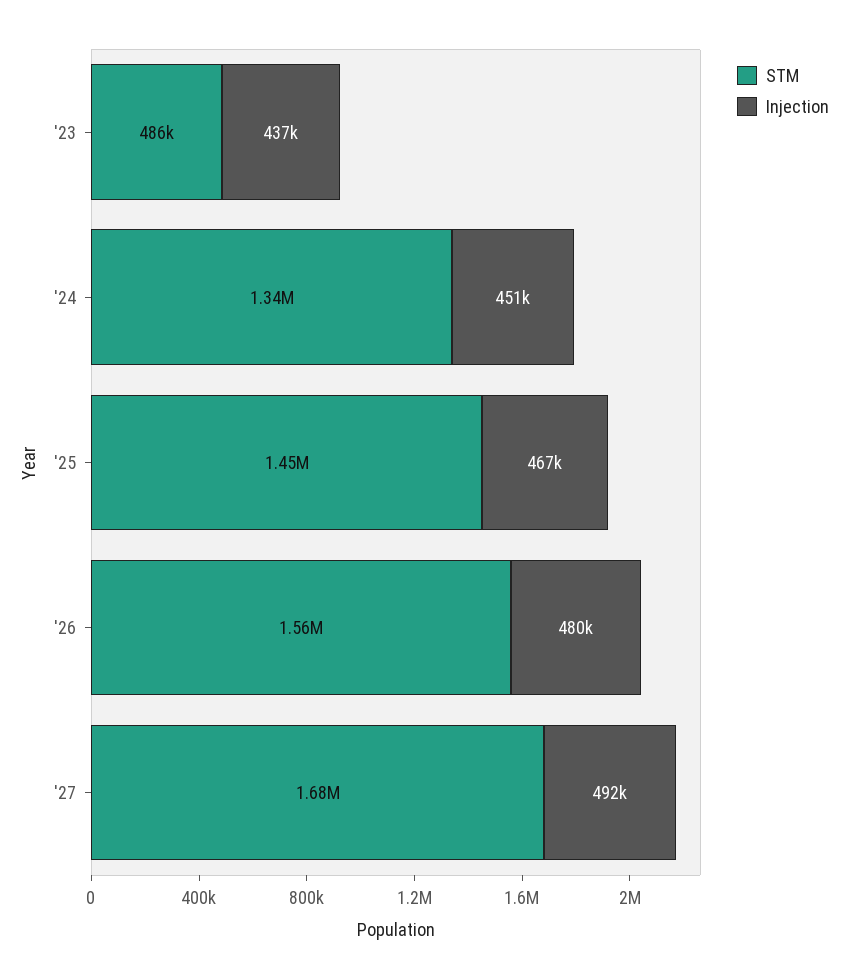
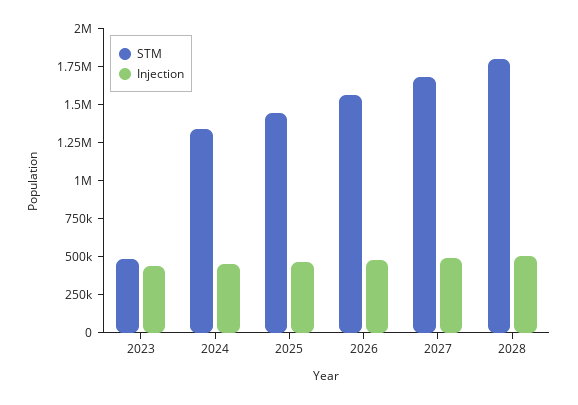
STM, 2028: none -> 1750000
Injection, 2028: none -> 500000

